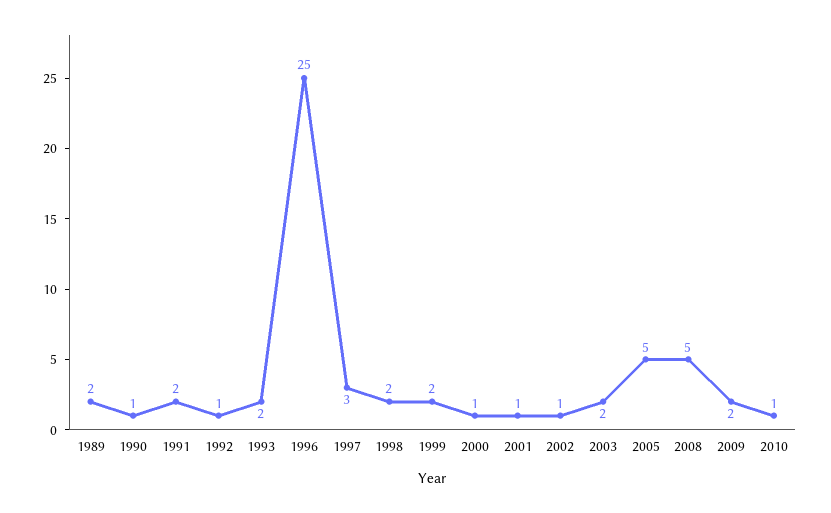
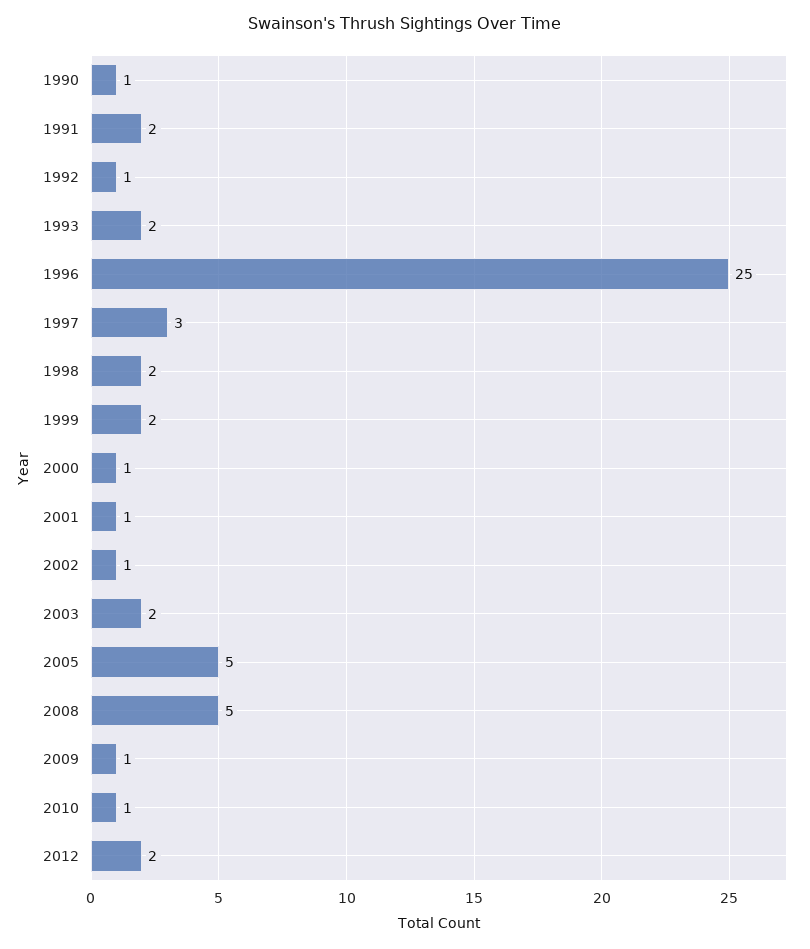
1989: 2 -> none
2009: 2 -> 1
2012: none -> 2

